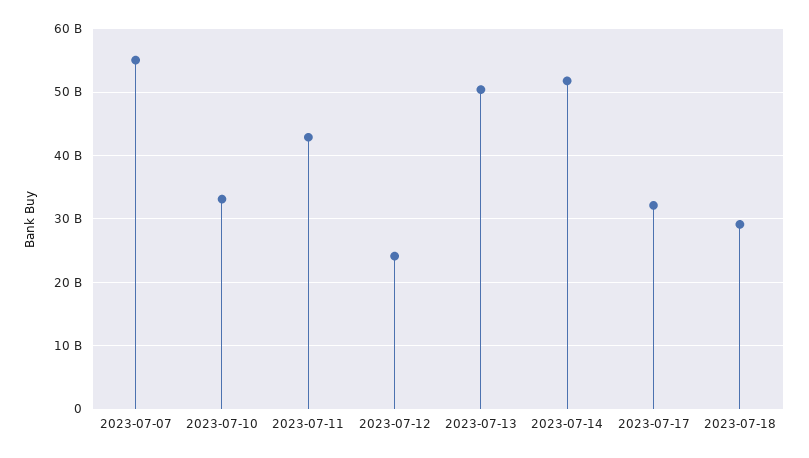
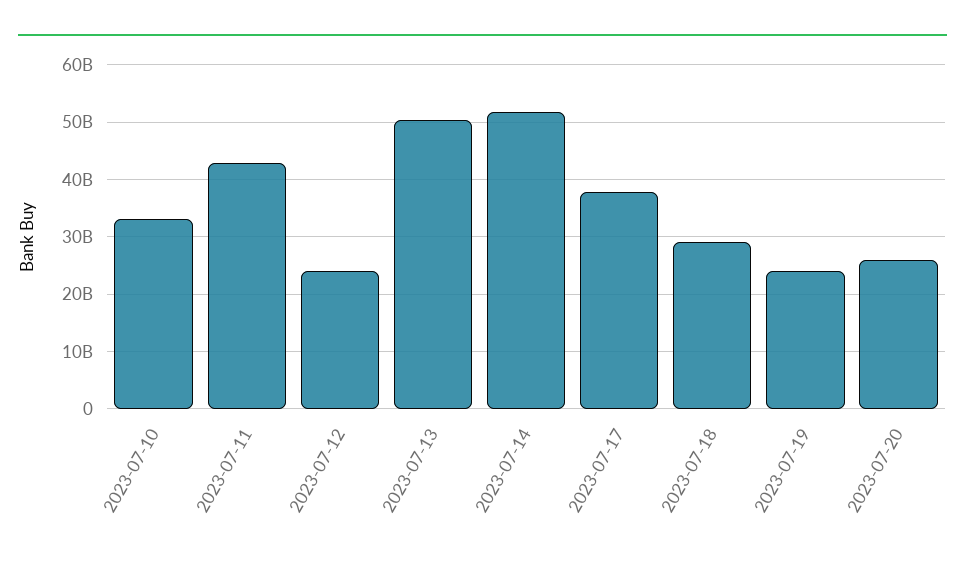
2023-07-07: 55000000000 -> none
2023-07-17: 32000000000 -> 38000000000
2023-07-19: none -> 24000000000
2023-07-20: none -> 26000000000

